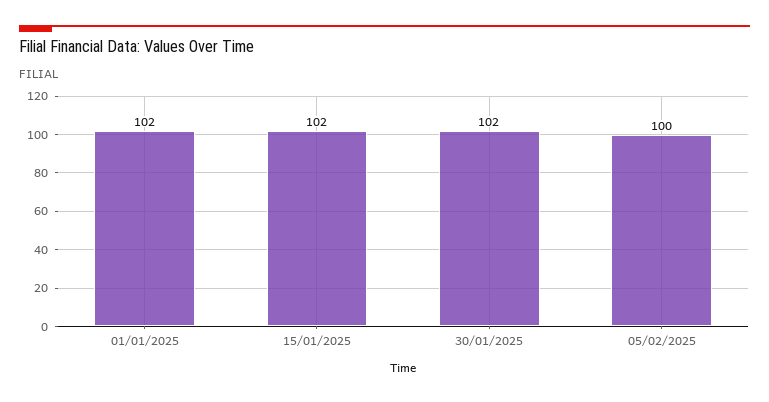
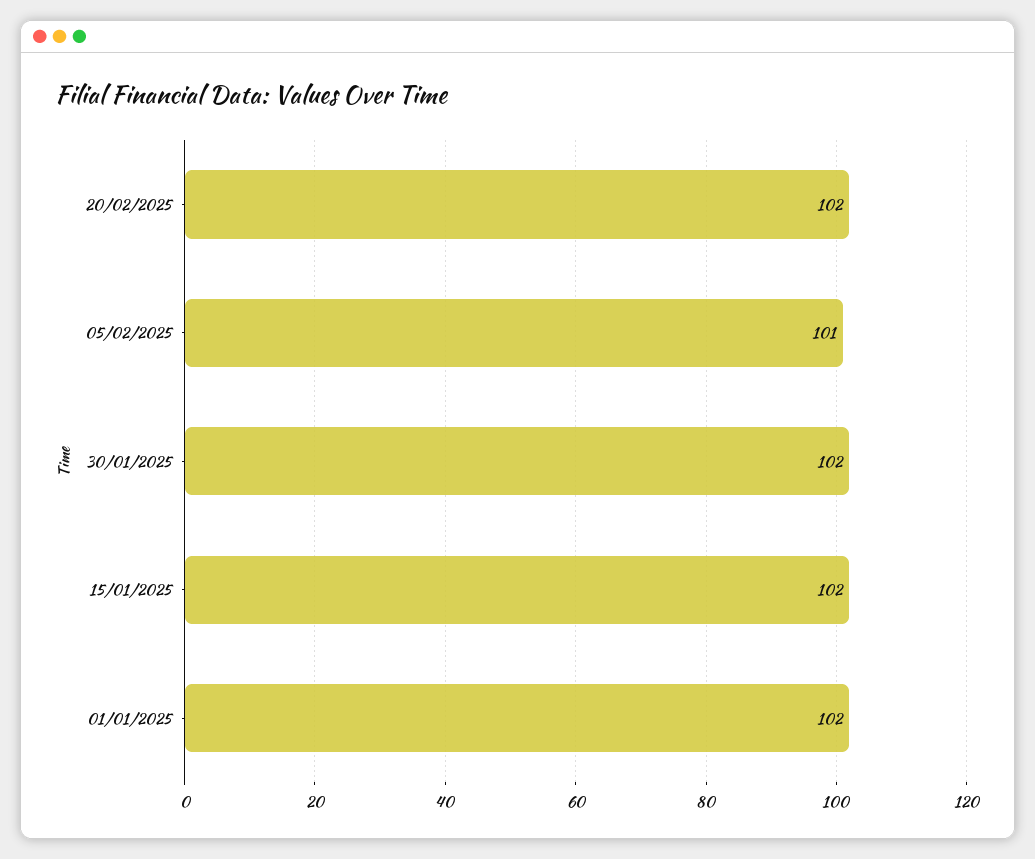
05/02/2025: 100 -> 101
20/02/2025: none -> 102

